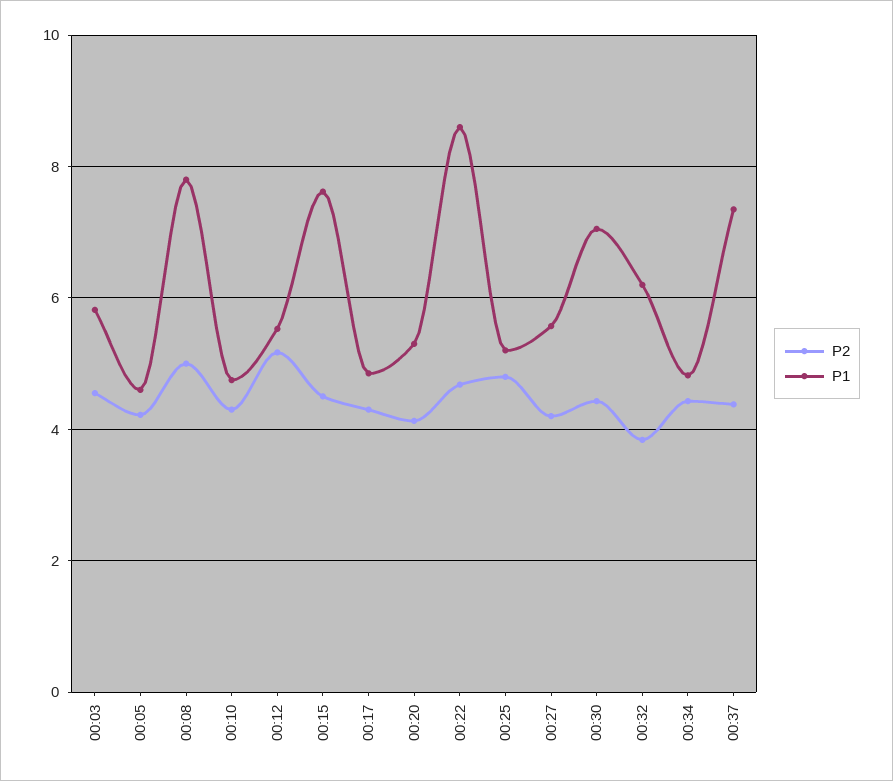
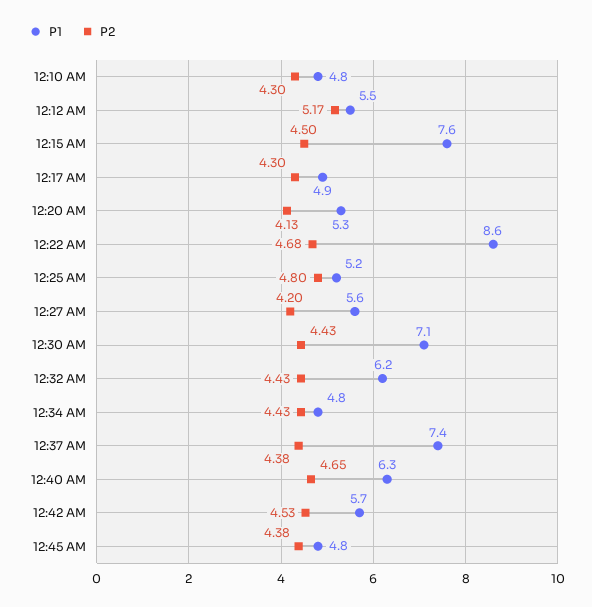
P2, 00:03: 4.6 -> none
P1, 00:03: 5.8 -> none
P2, 00:05: 4.2 -> none
P1, 00:05: 4.6 -> none
P2, 00:08: 5 -> none
P1, 00:08: 7.8 -> none
P2, 00:32: 3.8 -> 4.43
P1, 12:40 AM: none -> 6.3
P2, 12:40 AM: none -> 4.65
P1, 12:42 AM: none -> 5.7
P2, 12:42 AM: none -> 4.53
P1, 12:45 AM: none -> 4.8
P2, 12:45 AM: none -> 4.38

